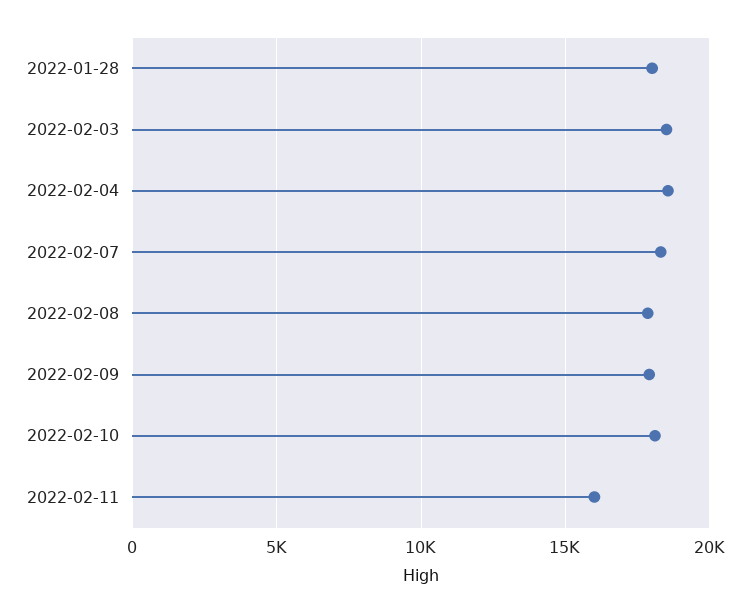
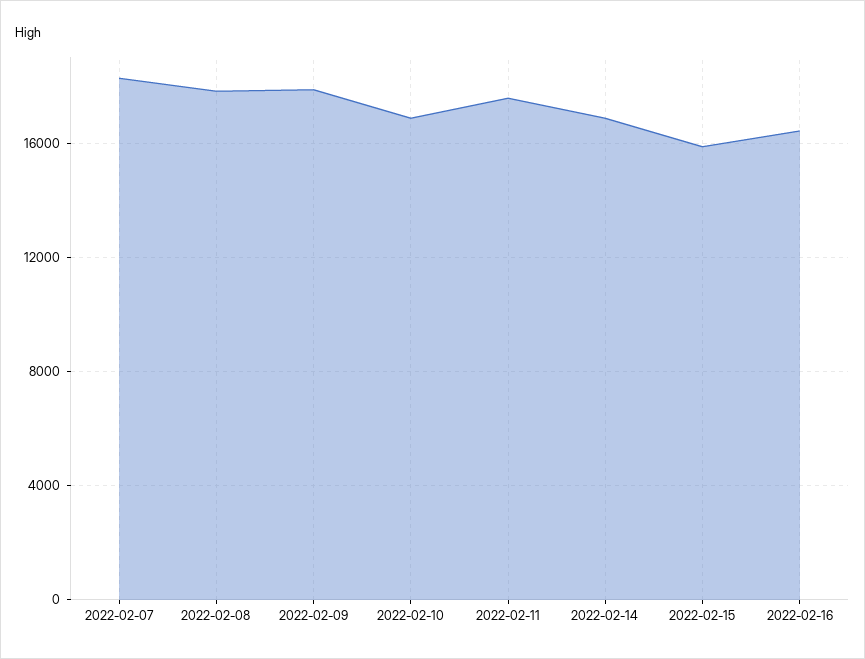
2022-01-28: 18000 -> none
2022-02-03: 18500 -> none
2022-02-04: 18500 -> none
2022-02-10: 18000 -> 17000
2022-02-11: 16000 -> 17500
2022-02-14: none -> 17000
2022-02-15: none -> 16000
2022-02-16: none -> 16500

